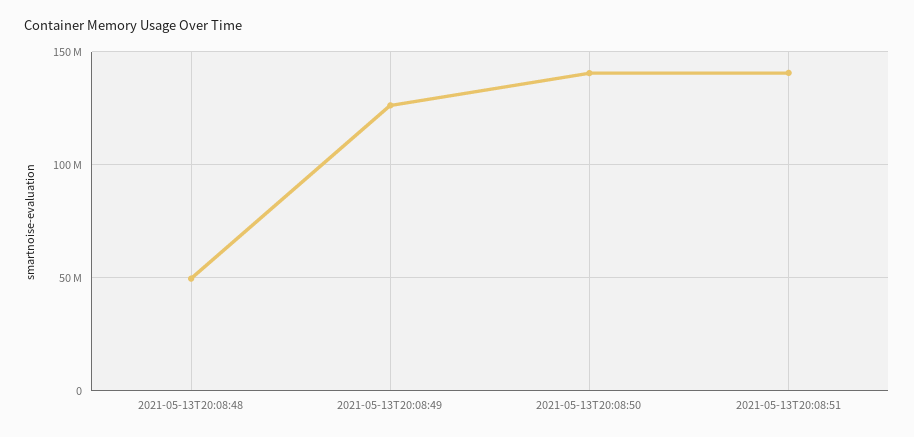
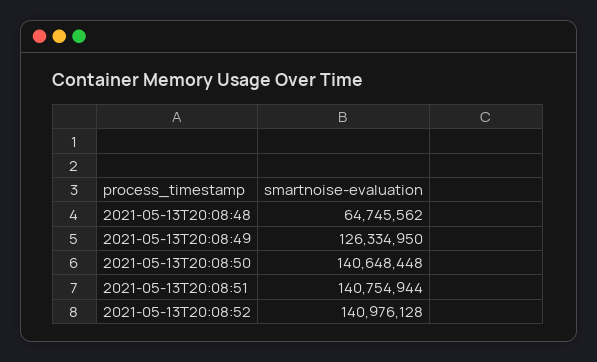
2021-05-13T20:08:48: 50000000 -> 64745562
2021-05-13T20:08:52: none -> 140976128

